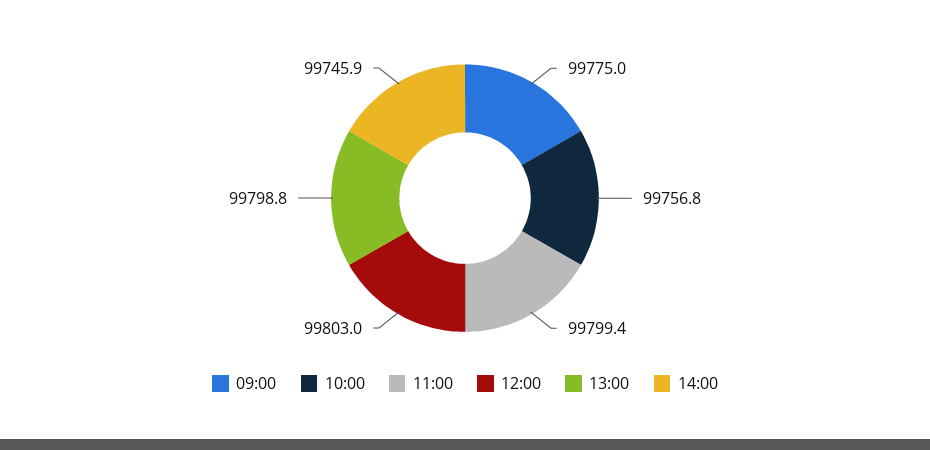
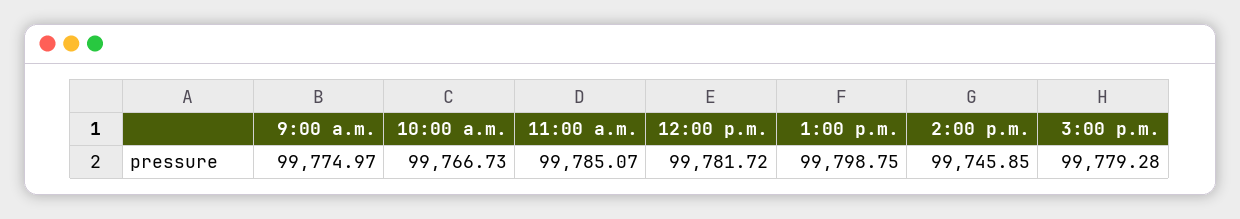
10:00: 99756.8 -> 99766.73
11:00: 99799.4 -> 99785.07
12:00: 99803 -> 99781.72
3:00 p.m.: none -> 99779.28

